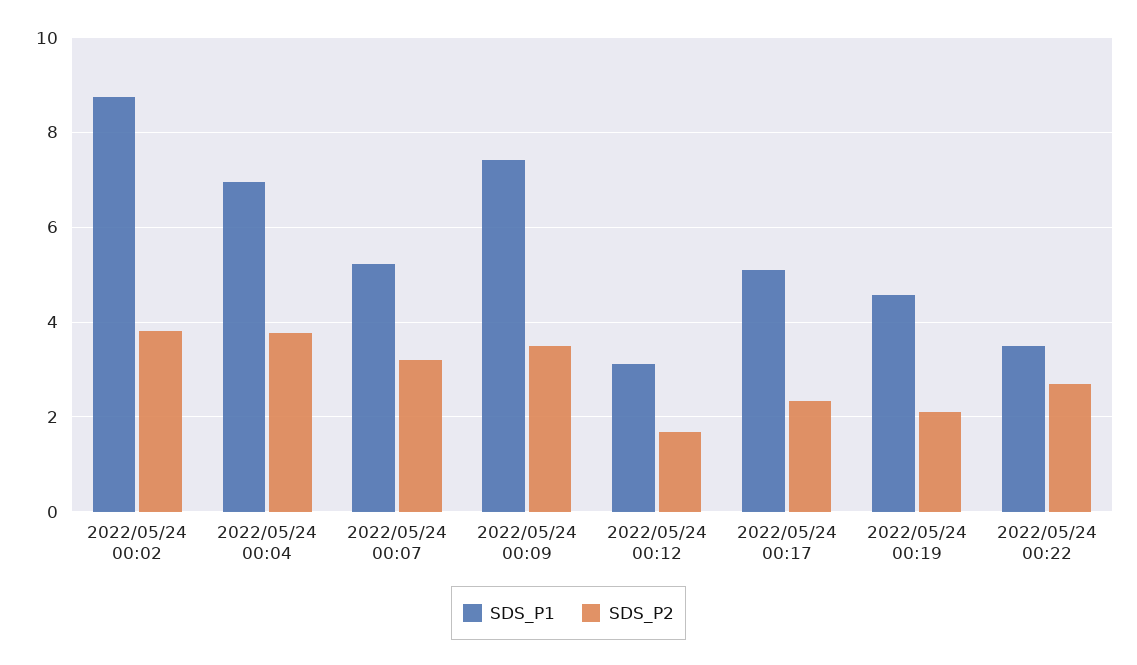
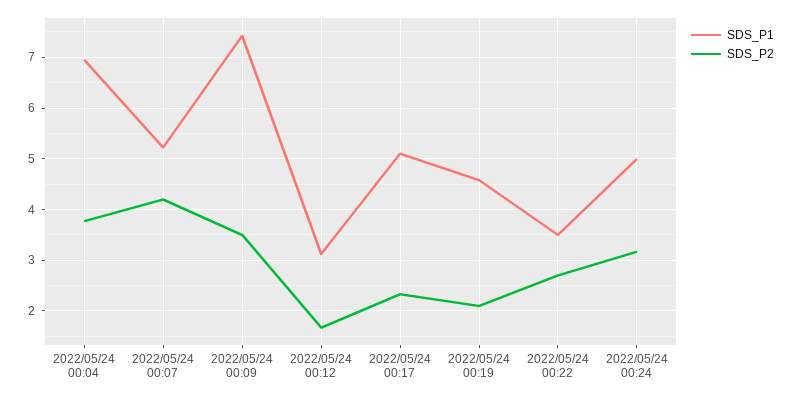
SDS_P1, 2022/05/24 00:02: 8.8 -> none
SDS_P2, 2022/05/24 00:02: 3.8 -> none
SDS_P2, 2022/05/24 00:07: 3.2 -> 4.2
SDS_P1, 2022/05/24 00:24: none -> 5
SDS_P2, 2022/05/24 00:24: none -> 3.2

